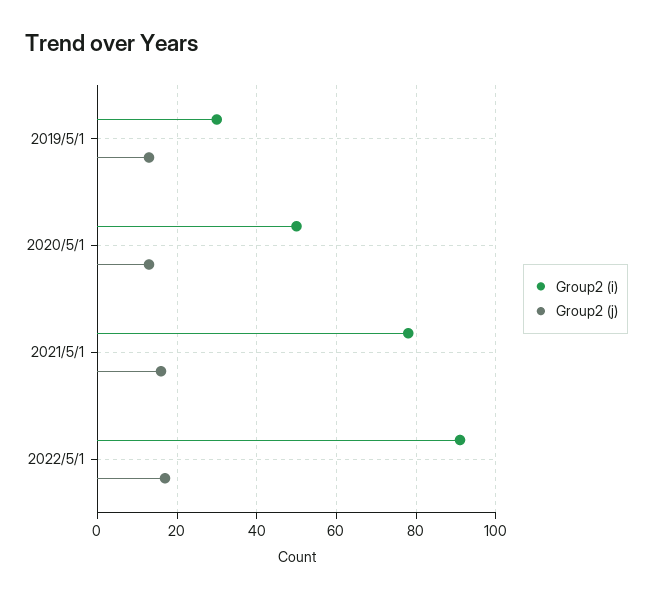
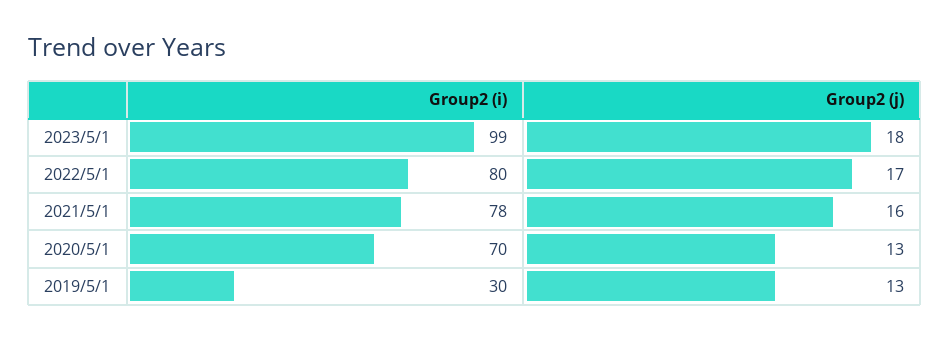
Group2 (i), 2020/5/1: 50 -> 70
Group2 (i), 2022/5/1: 90 -> 80
Group2 (i), 2023/5/1: none -> 99
Group2 (j), 2023/5/1: none -> 18

